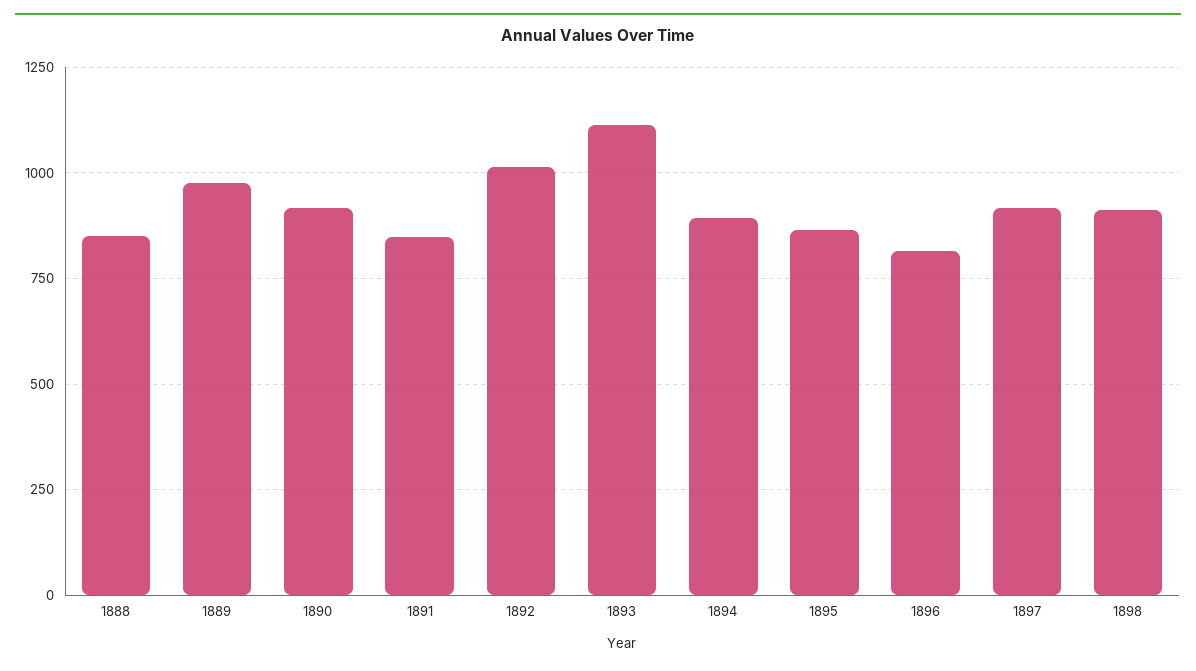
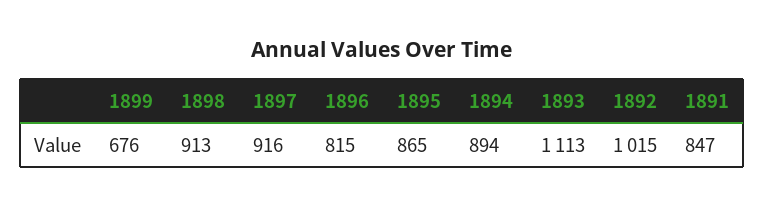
1888: 850 -> none
1889: 975 -> none
1890: 925 -> none
1899: none -> 676

